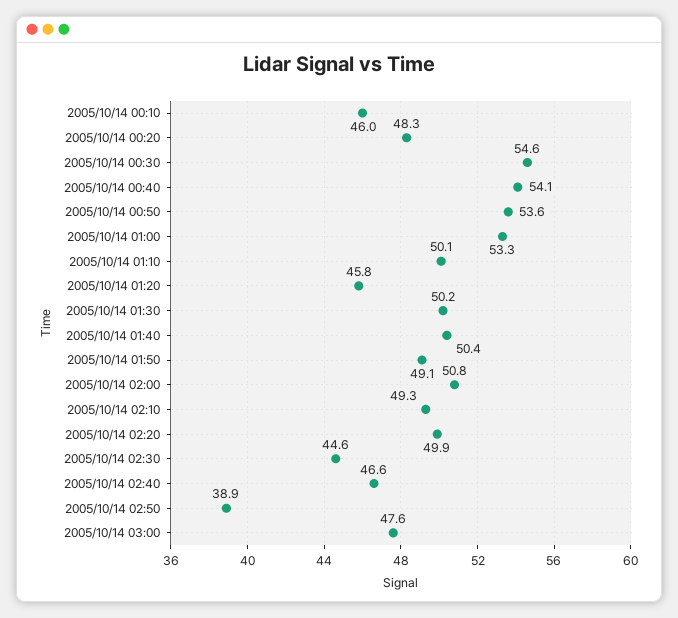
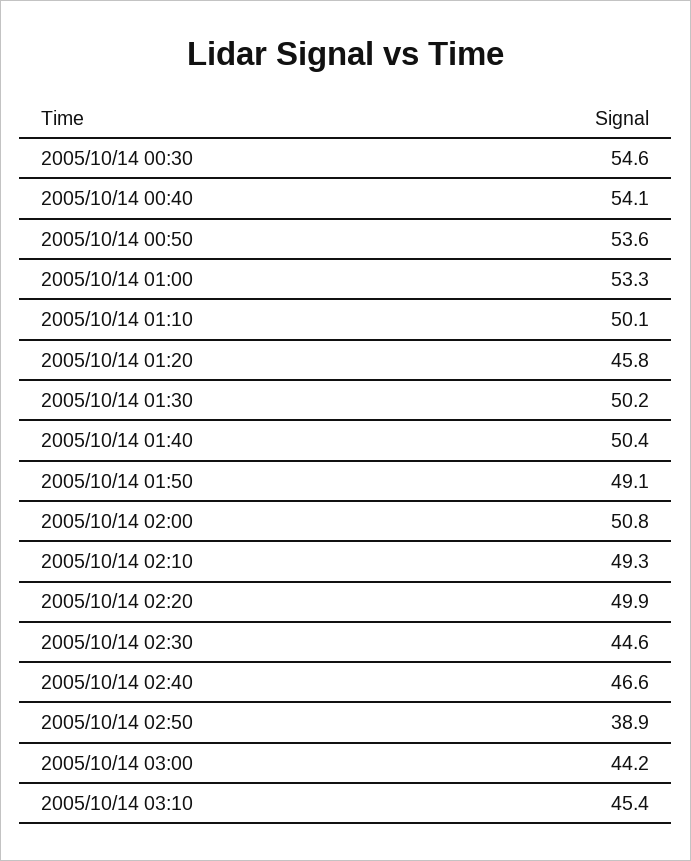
2005/10/14 00:10: 46 -> none
2005/10/14 00:20: 48.3 -> none
2005/10/14 03:00: 47.6 -> 44.2
2005/10/14 03:10: none -> 45.4

